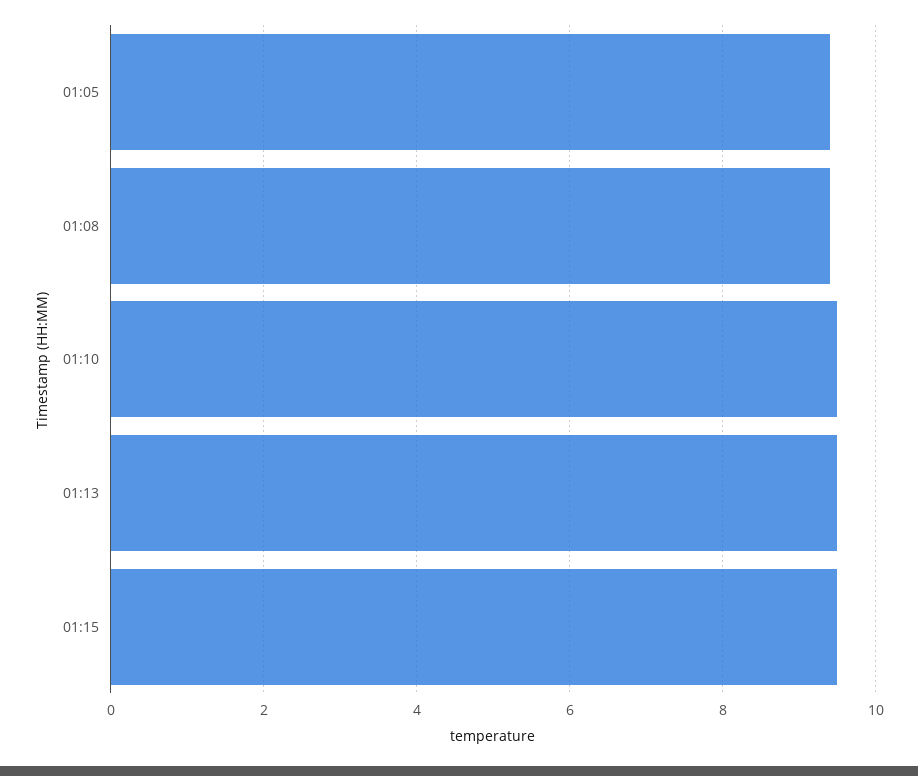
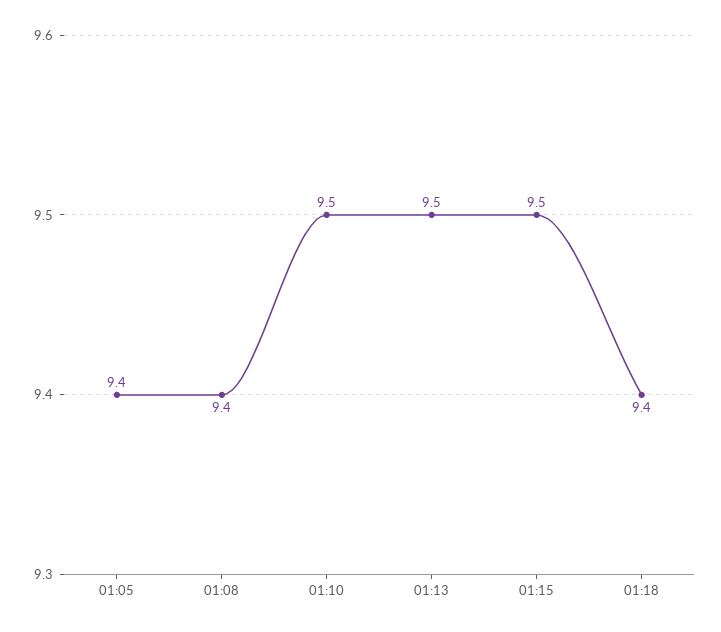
01:18: none -> 9.4

